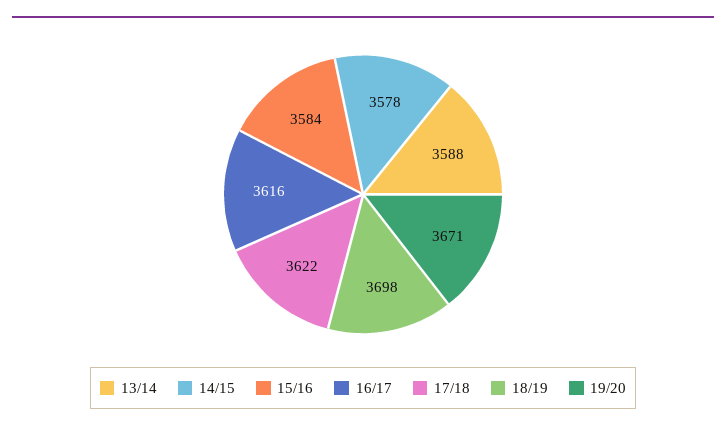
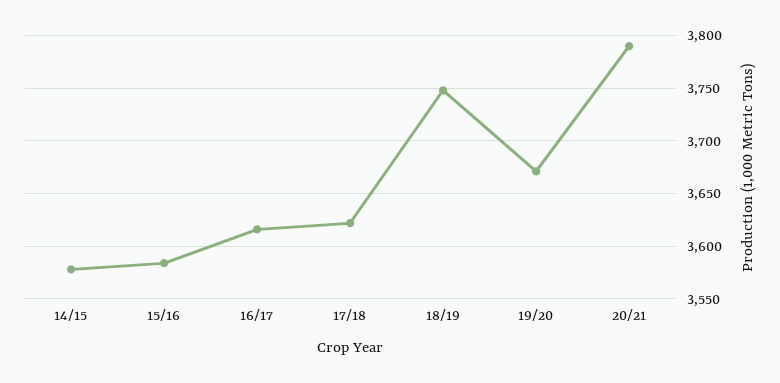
13/14: 3588 -> none
18/19: 3698 -> 3750
20/21: none -> 3790

